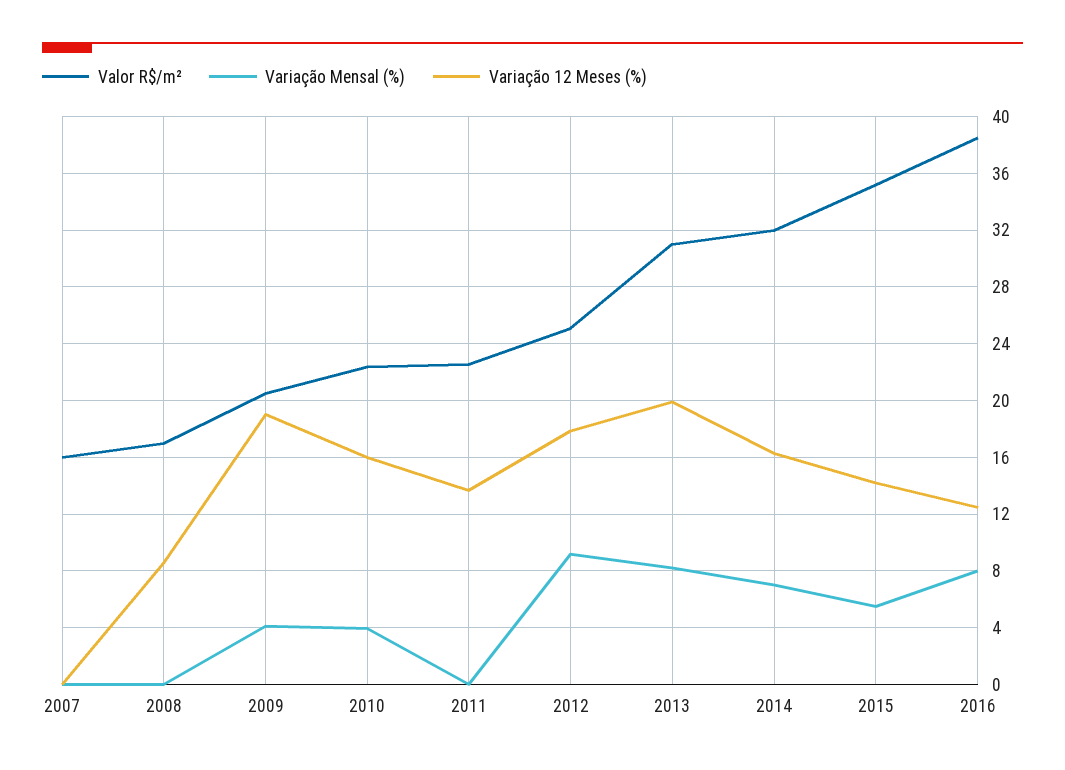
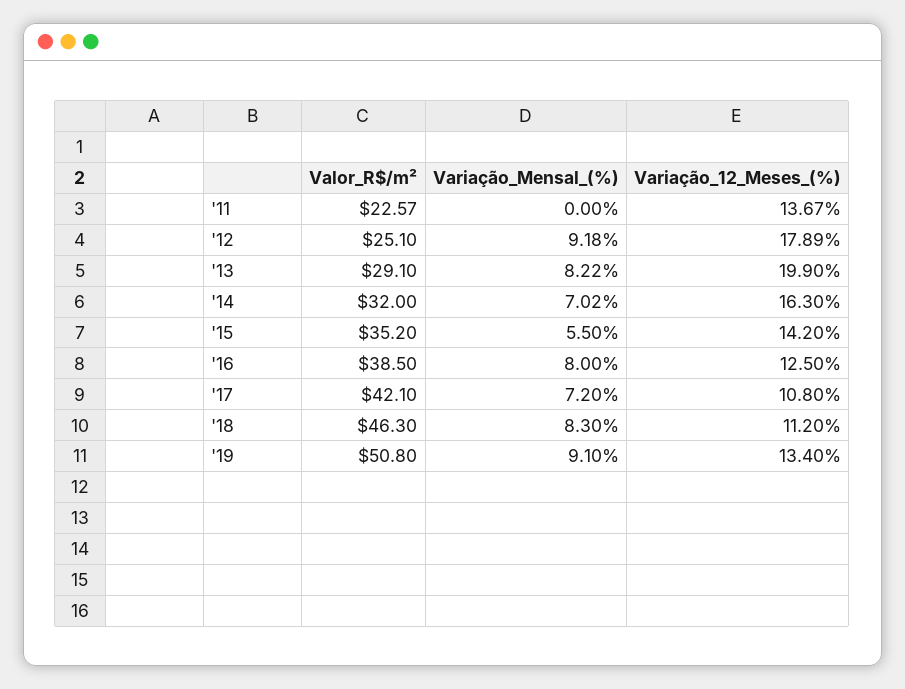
Valor R$/m², 2007: 16 -> none
Variação Mensal (%), 2007: 0 -> none
Variação 12 Meses (%), 2007: 0 -> none
Valor R$/m², 2008: 17 -> none
Variação Mensal (%), 2008: 0 -> none
Variação 12 Meses (%), 2008: 8.5 -> none
Valor R$/m², 2009: 20.5 -> none
Variação Mensal (%), 2009: 4 -> none
Variação 12 Meses (%), 2009: 19 -> none
Valor R$/m², 2010: 22.5 -> none
Variação Mensal (%), 2010: 4 -> none
Variação 12 Meses (%), 2010: 16 -> none
Valor R$/m², 2013: 31 -> 29.1
Valor R$/m², '17: none -> 42.1
Variação Mensal (%), '17: none -> 7.2
Variação 12 Meses (%), '17: none -> 10.8
Valor R$/m², '18: none -> 46.3
Variação Mensal (%), '18: none -> 8.3
Variação 12 Meses (%), '18: none -> 11.2
Valor R$/m², '19: none -> 50.8
Variação Mensal (%), '19: none -> 9.1
Variação 12 Meses (%), '19: none -> 13.4

